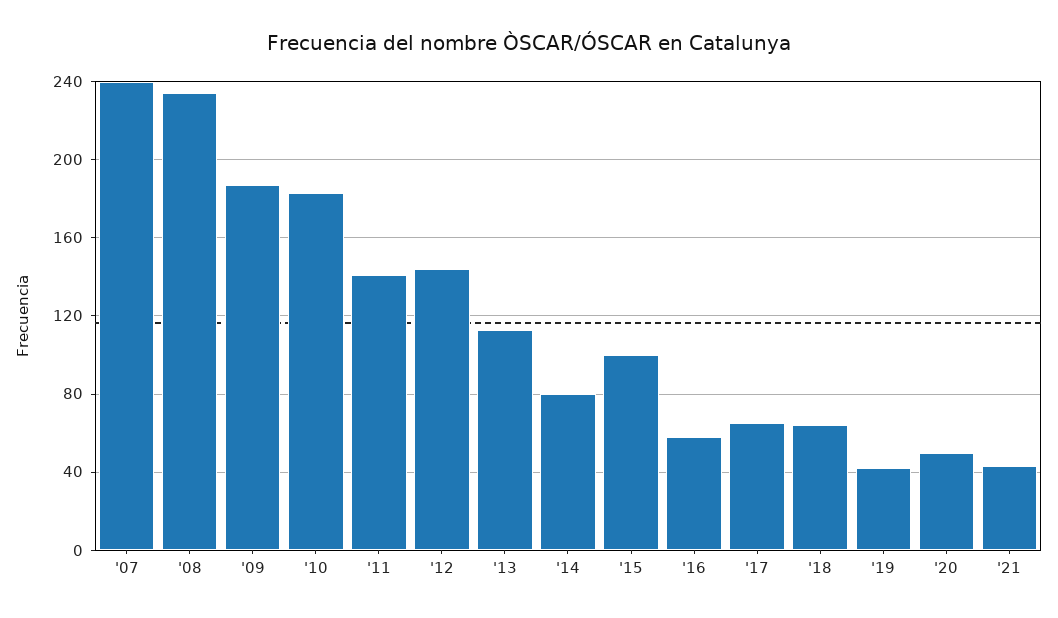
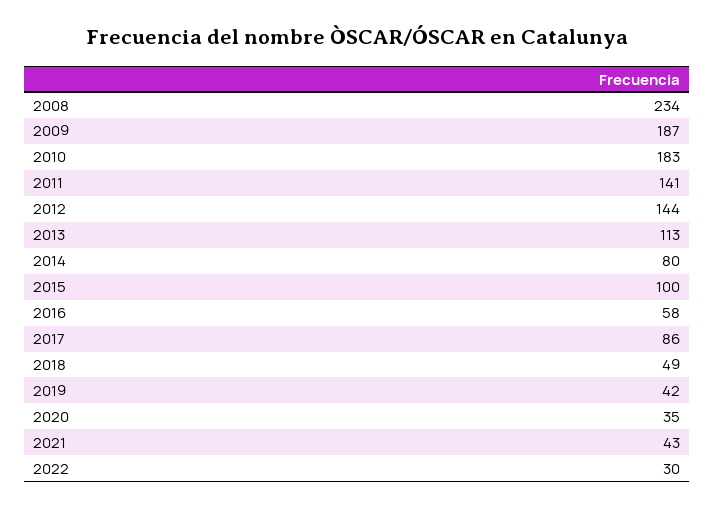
'07: 240 -> none
'17: 65 -> 86
'18: 65 -> 49
'20: 50 -> 35
2022: none -> 30

